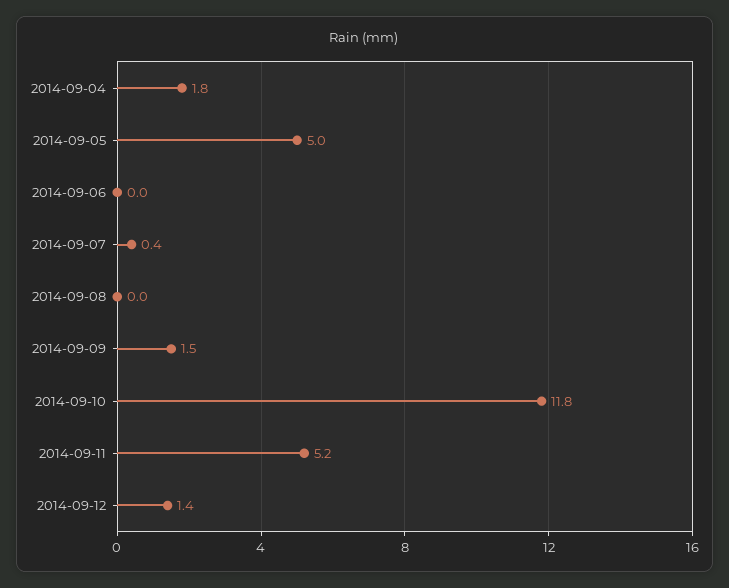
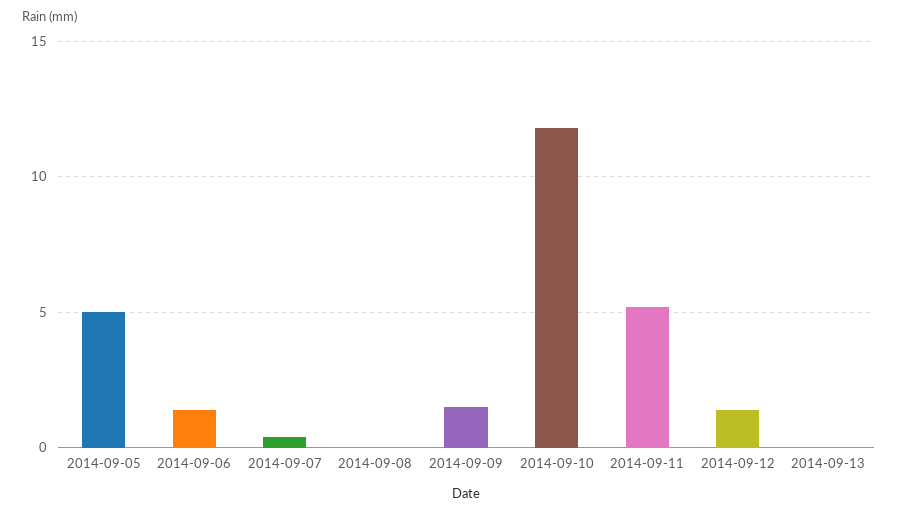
2014-09-04: 1.8 -> none
2014-09-06: 0 -> 1.5
2014-09-13: none -> 0

